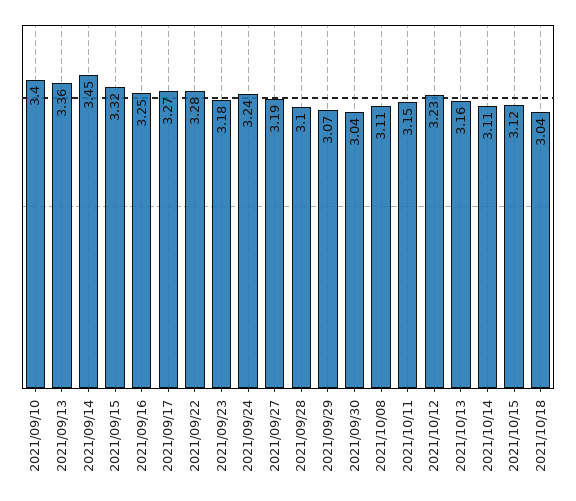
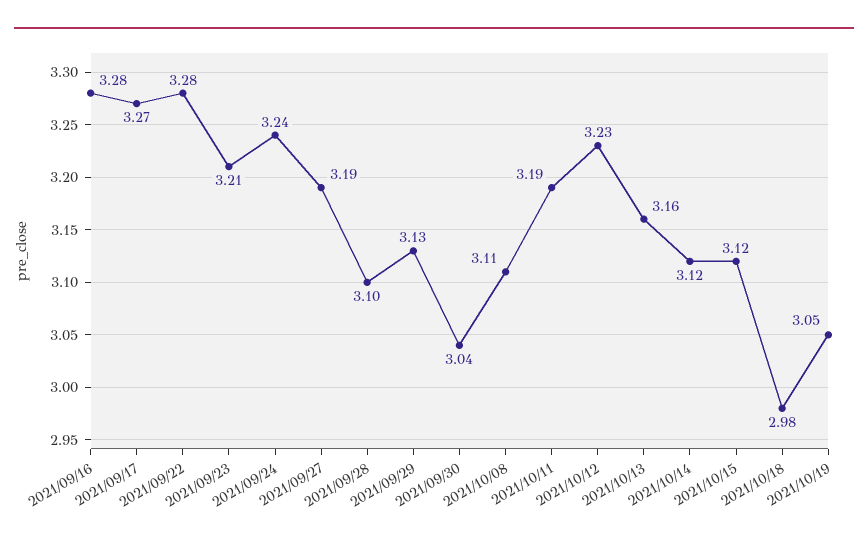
2021/09/10: 3.4 -> none
2021/09/13: 3.36 -> none
2021/09/14: 3.45 -> none
2021/09/15: 3.32 -> none
2021/09/16: 3.25 -> 3.28
2021/09/23: 3.18 -> 3.21
2021/09/29: 3.07 -> 3.13
2021/10/11: 3.15 -> 3.19
2021/10/14: 3.11 -> 3.12
2021/10/18: 3.04 -> 2.98
2021/10/19: none -> 3.05

